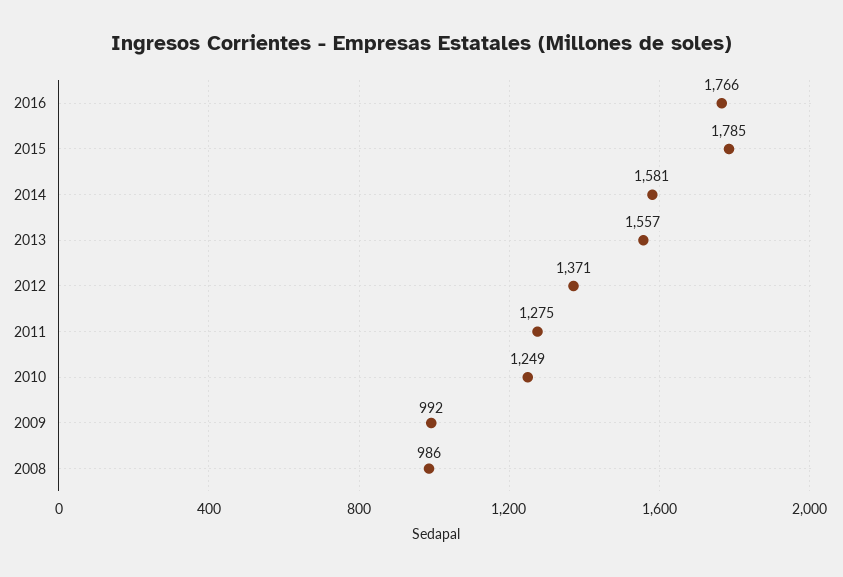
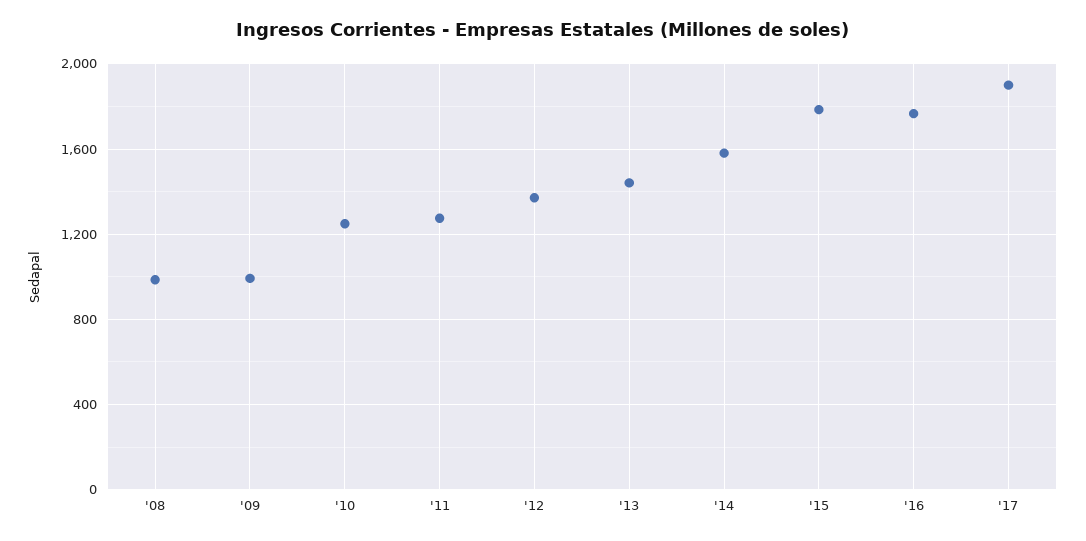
2013: 1557 -> 1450
'17: none -> 1900

